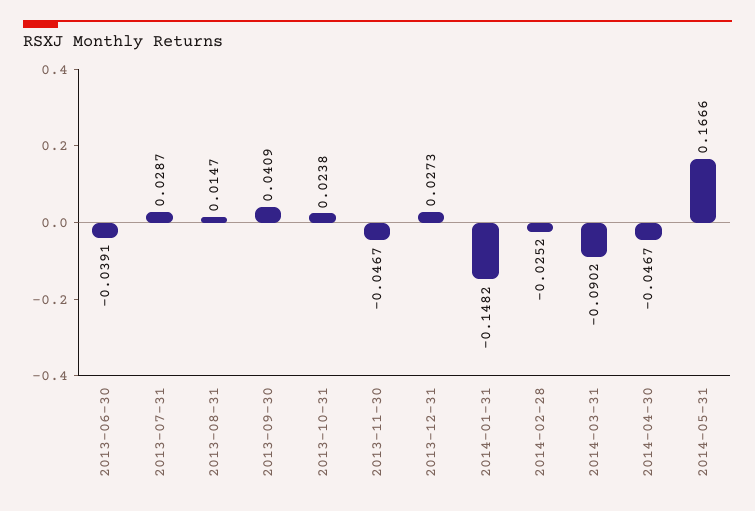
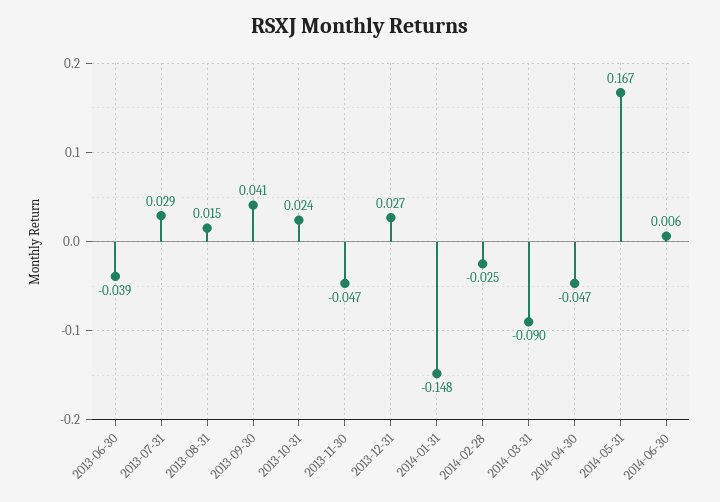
2014-06-30: none -> 0.006

